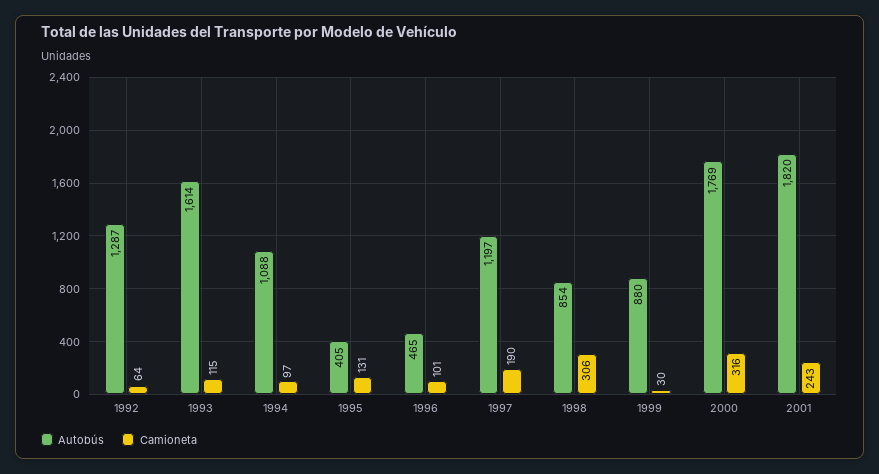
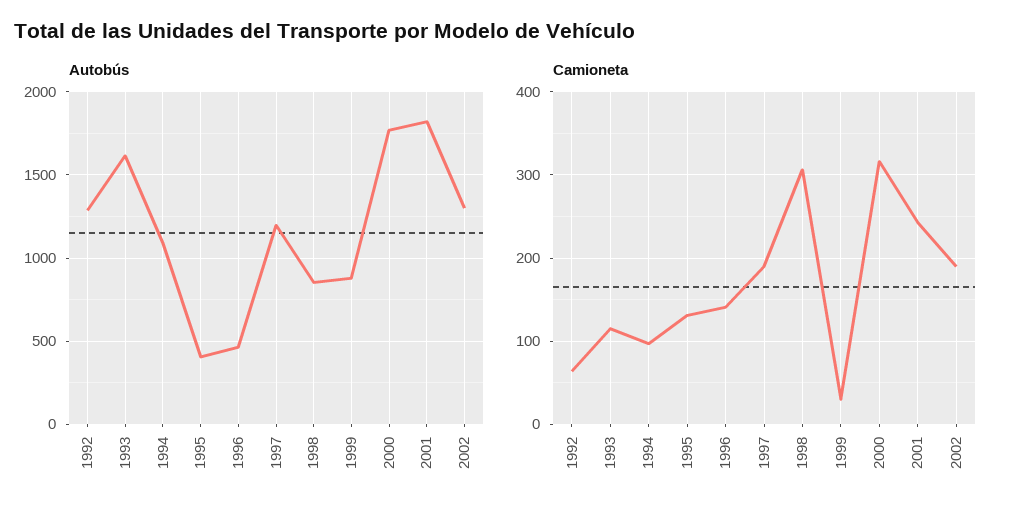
Camioneta, 1996: 101 -> 140
Autobús, 2002: none -> 1300
Camioneta, 2002: none -> 190

